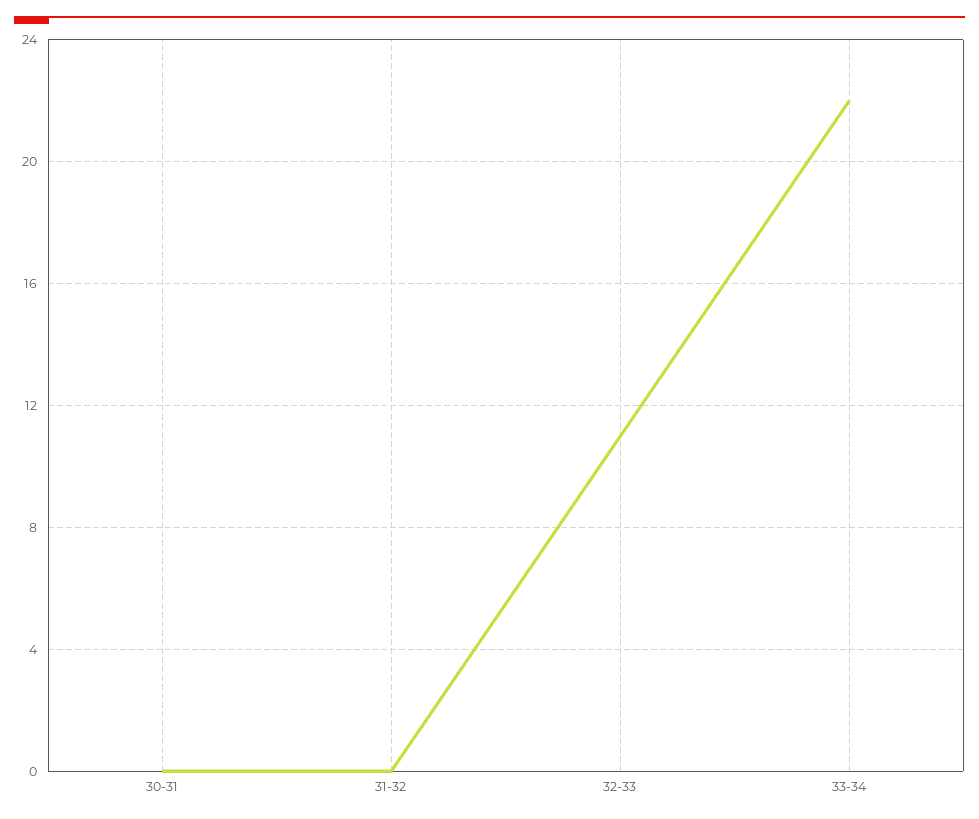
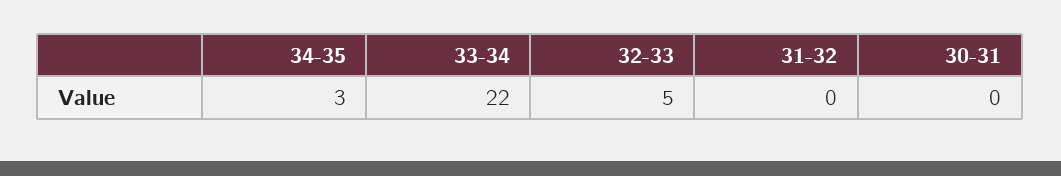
32-33: 11 -> 5
34-35: none -> 3

